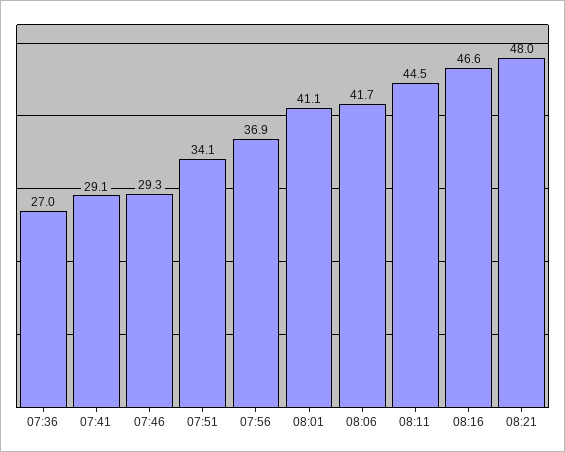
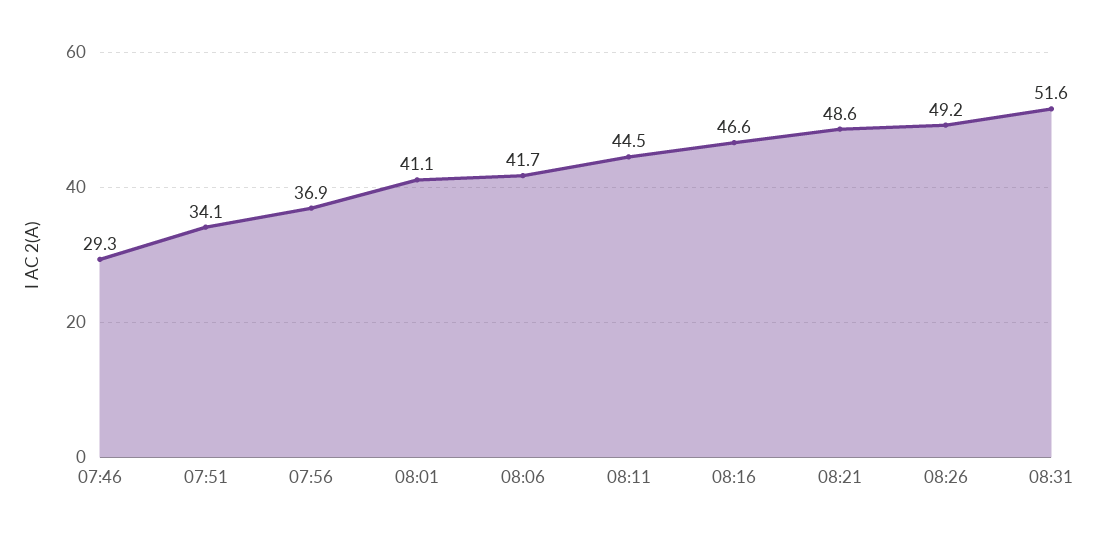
07:36: 27 -> none
07:41: 29.1 -> none
08:21: 48 -> 48.6
08:26: none -> 49.2
08:31: none -> 51.6

